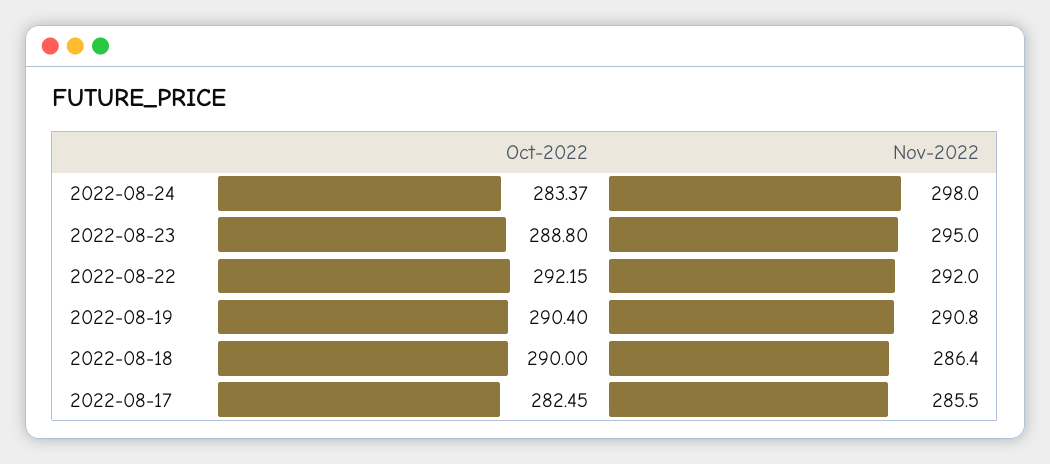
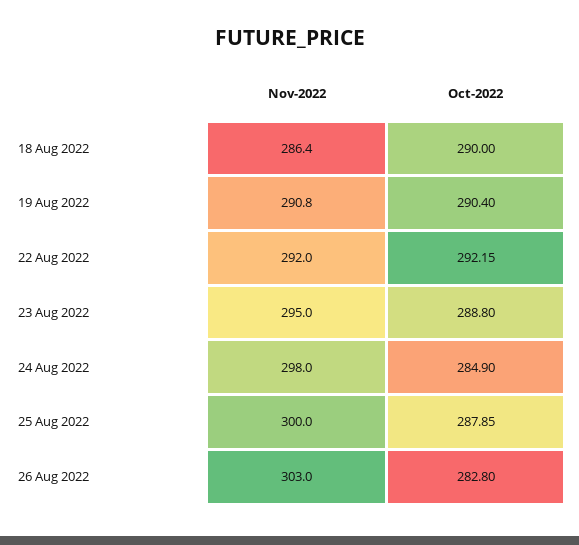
Oct-2022, 2022-08-24: 283.37 -> 284.9
Oct-2022, 2022-08-17: 282.45 -> none
Nov-2022, 2022-08-17: 285.5 -> none
Nov-2022, 25 Aug 2022: none -> 300
Oct-2022, 25 Aug 2022: none -> 287.85
Nov-2022, 26 Aug 2022: none -> 303
Oct-2022, 26 Aug 2022: none -> 282.8

